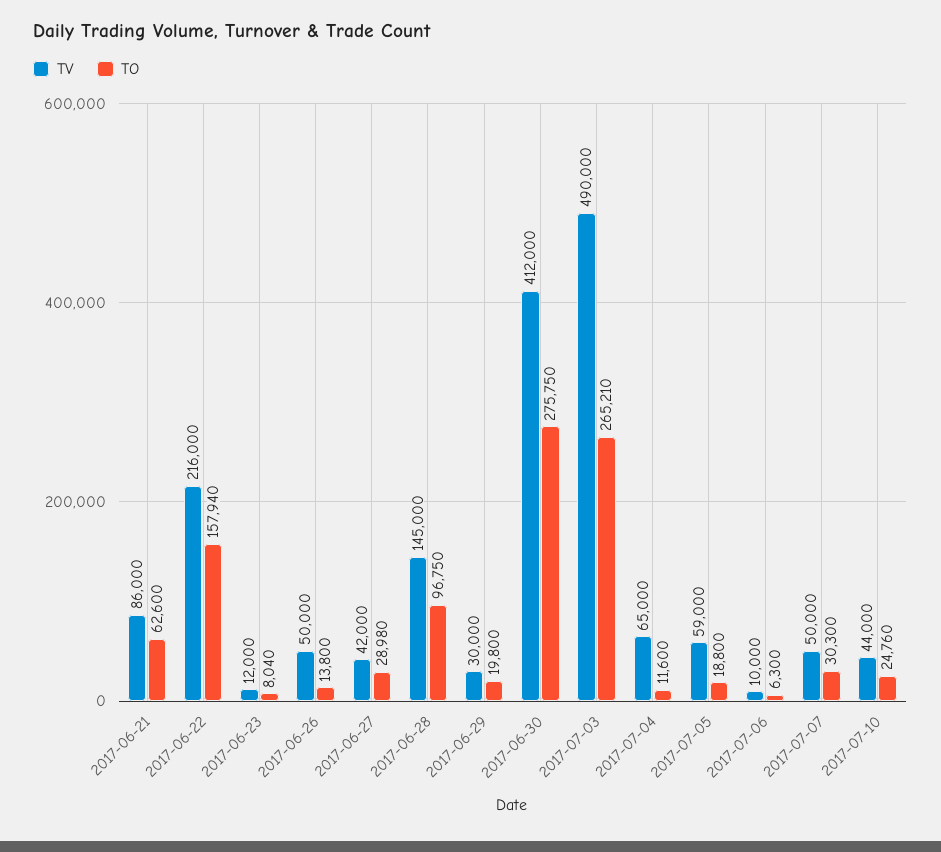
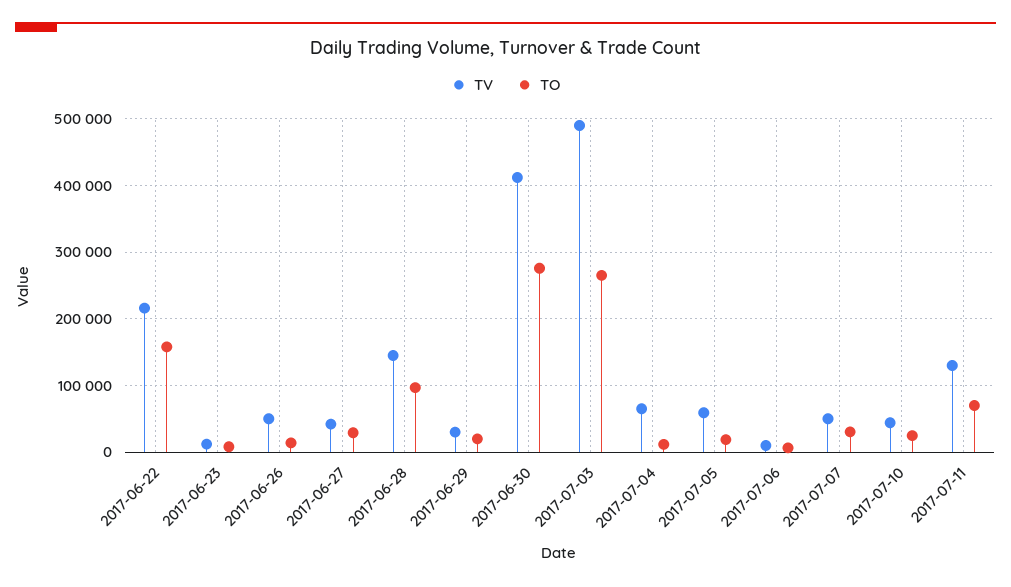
TV, 2017-06-21: 86000 -> none
TO, 2017-06-21: 62600 -> none
TV, 2017-07-11: none -> 130000
TO, 2017-07-11: none -> 70000

